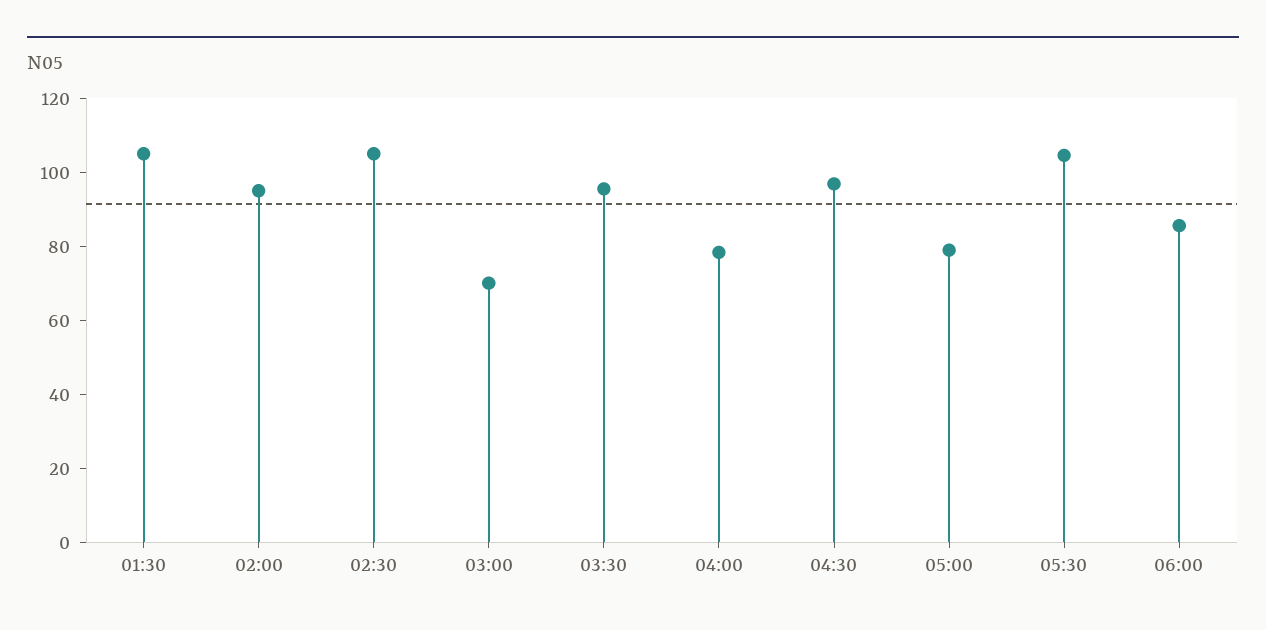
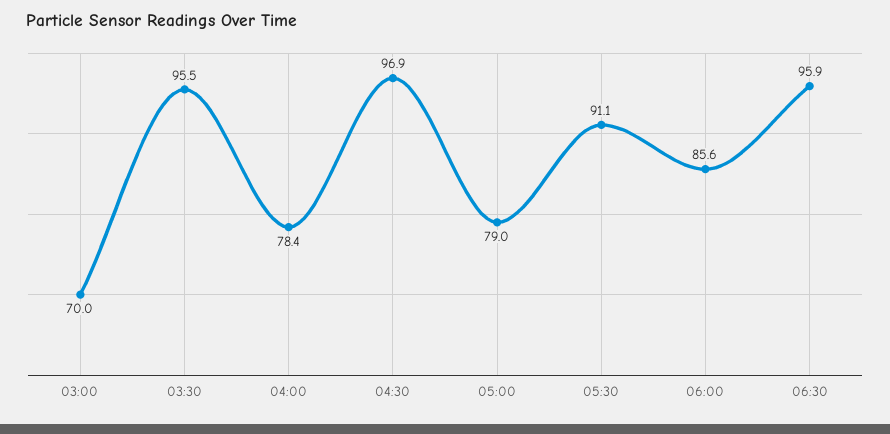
01:30: 105 -> none
02:00: 95 -> none
02:30: 105 -> none
05:30: 105 -> 91.1
06:30: none -> 95.9

